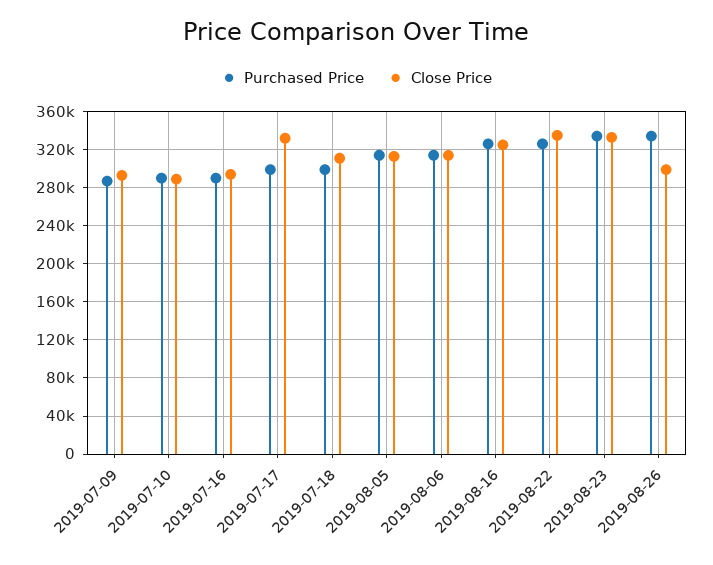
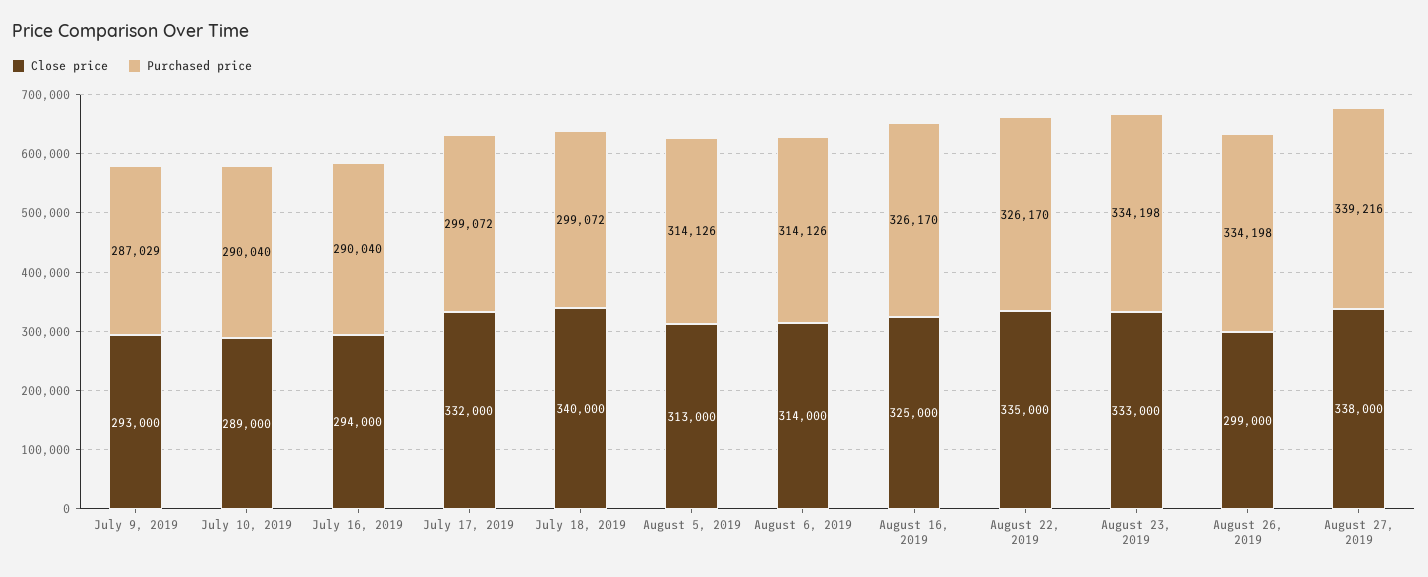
Close Price, 2019-07-18: 310000 -> 340000
Close Price, August 27, 2019: none -> 338000
Purchased Price, August 27, 2019: none -> 339216

